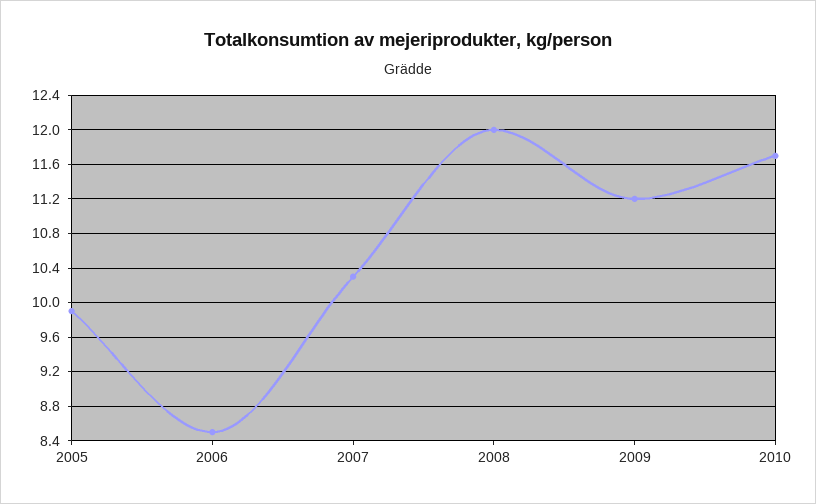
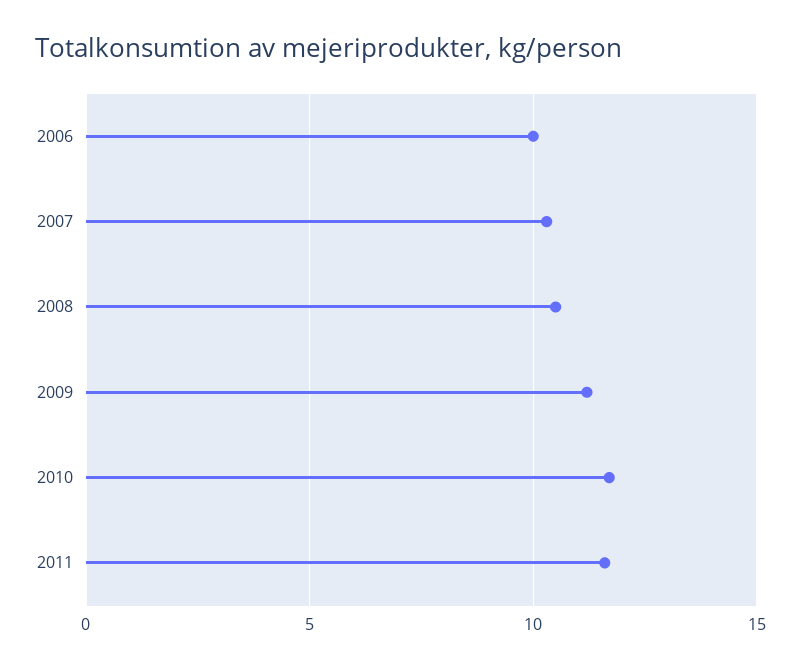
2005: 9.9 -> none
2006: 8.5 -> 10
2008: 12 -> 10.5
2011: none -> 11.5

